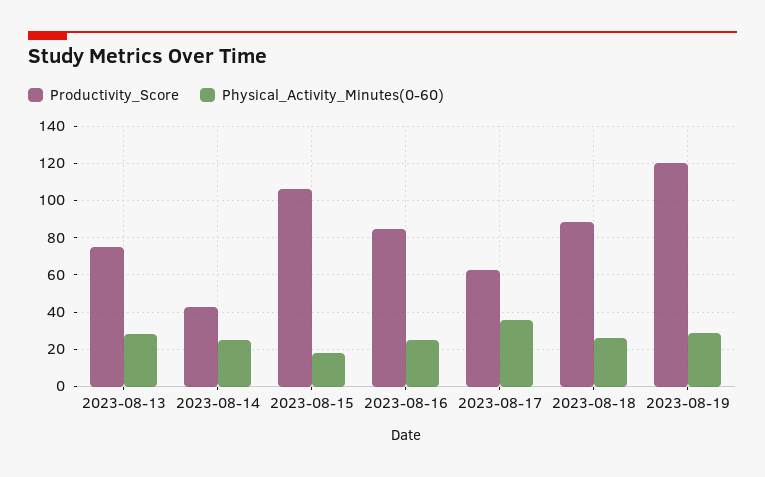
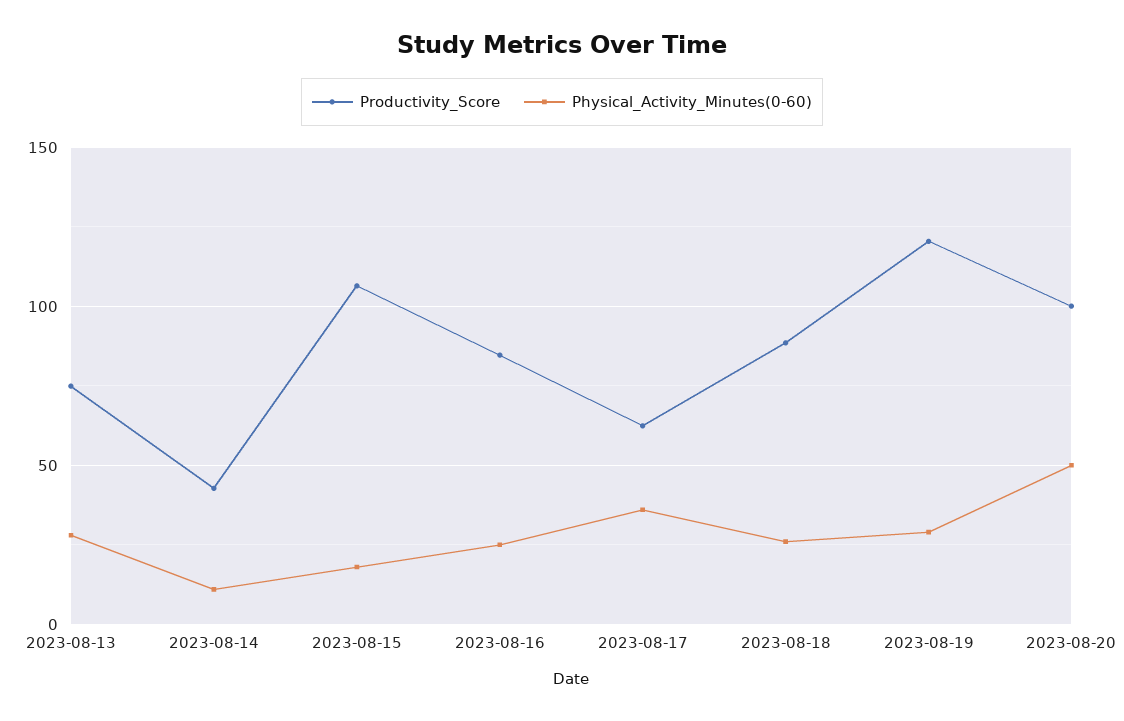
Physical_Activity_Minutes(0-60), 2023-08-14: 25 -> 10
Productivity_Score, 2023-08-20: none -> 100
Physical_Activity_Minutes(0-60), 2023-08-20: none -> 50

